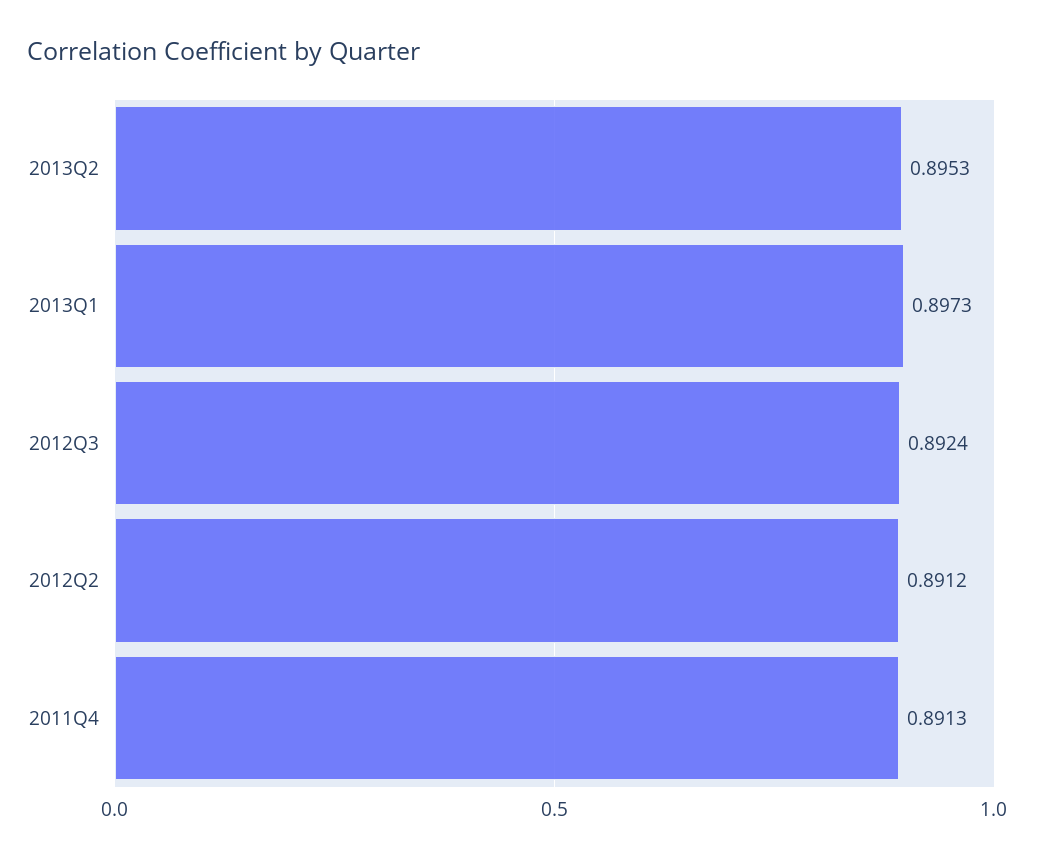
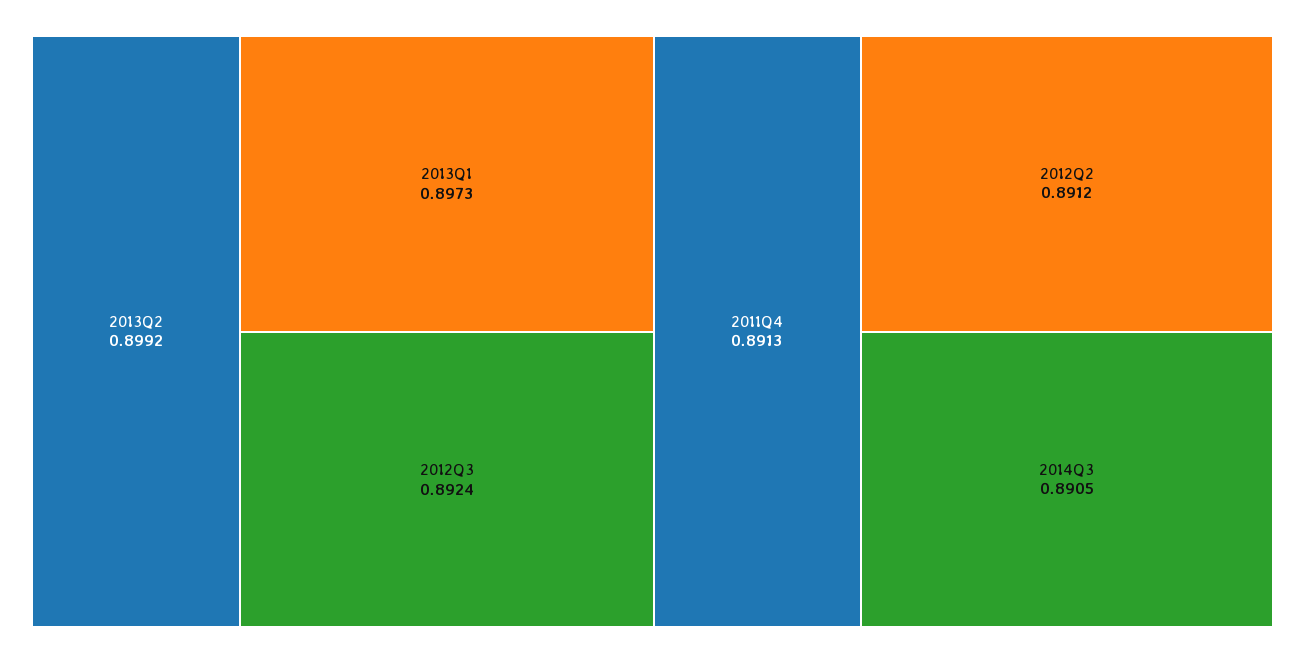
2013Q2: 0.8953 -> 0.8992
2014Q3: none -> 0.8905

